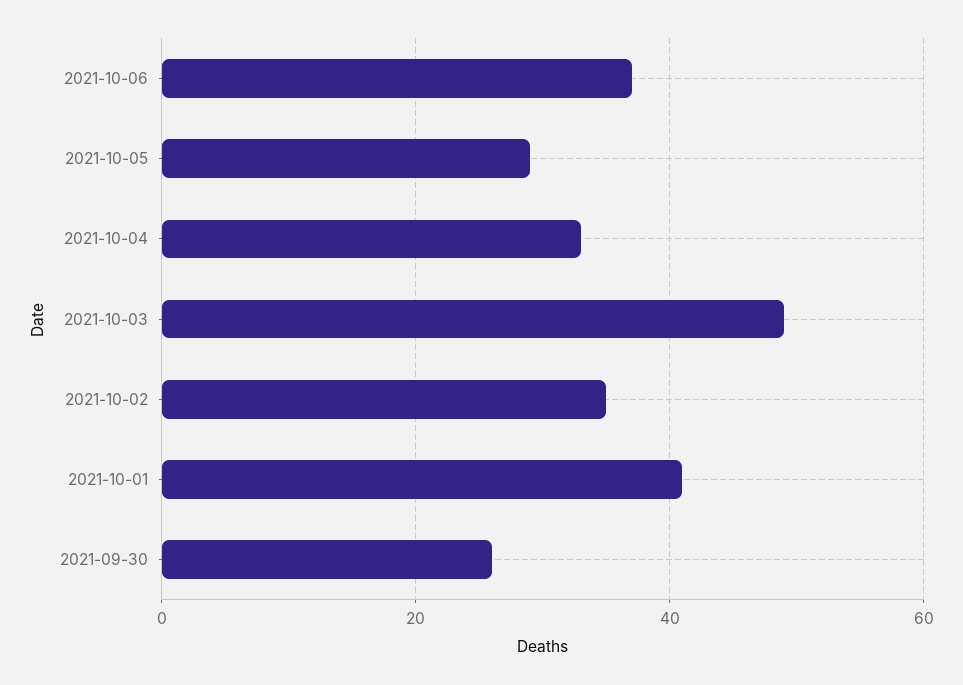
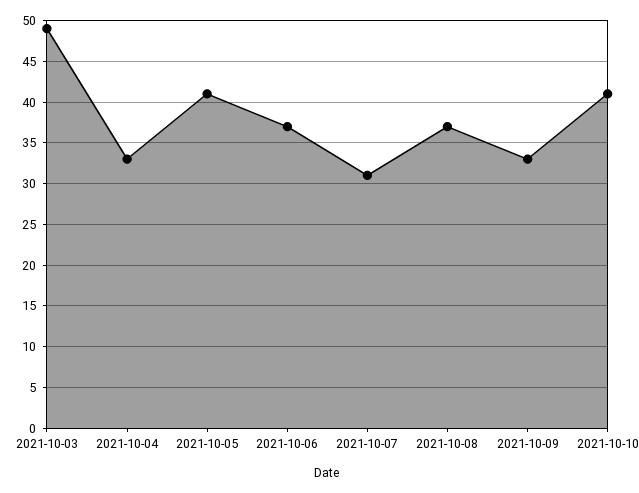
2021-10-05: 30 -> 41
2021-10-02: 35 -> none
2021-10-01: 40 -> none
2021-09-30: 25 -> none
2021-10-07: none -> 31
2021-10-08: none -> 37
2021-10-09: none -> 33
2021-10-10: none -> 41

